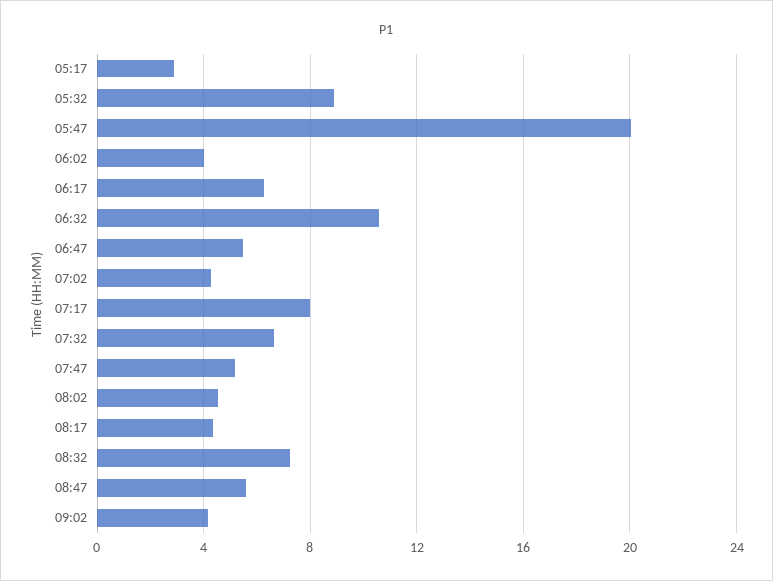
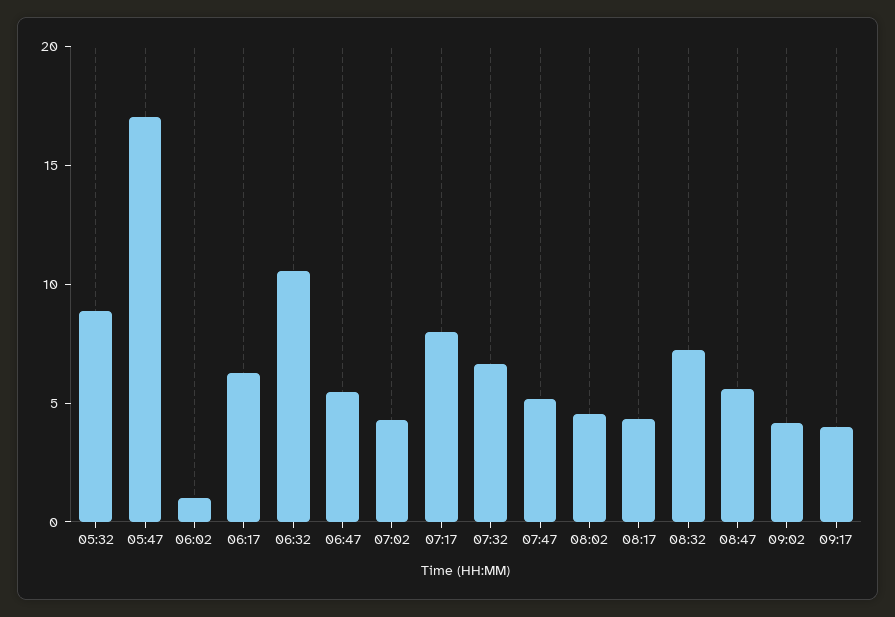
05:17: 3 -> none
05:47: 20 -> 17
06:02: 4 -> 1
09:17: none -> 4

